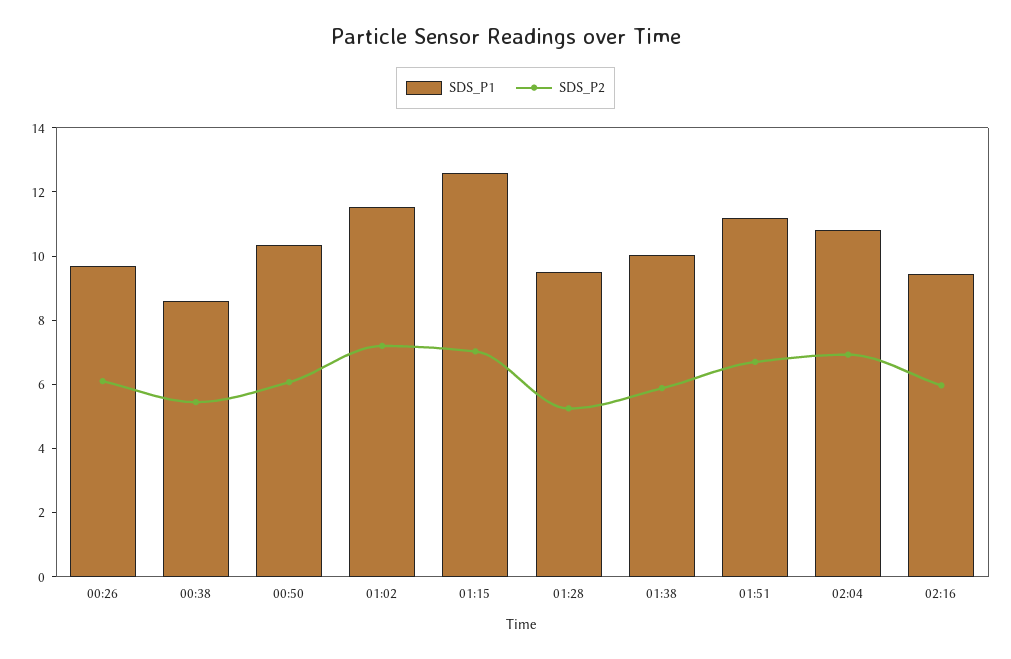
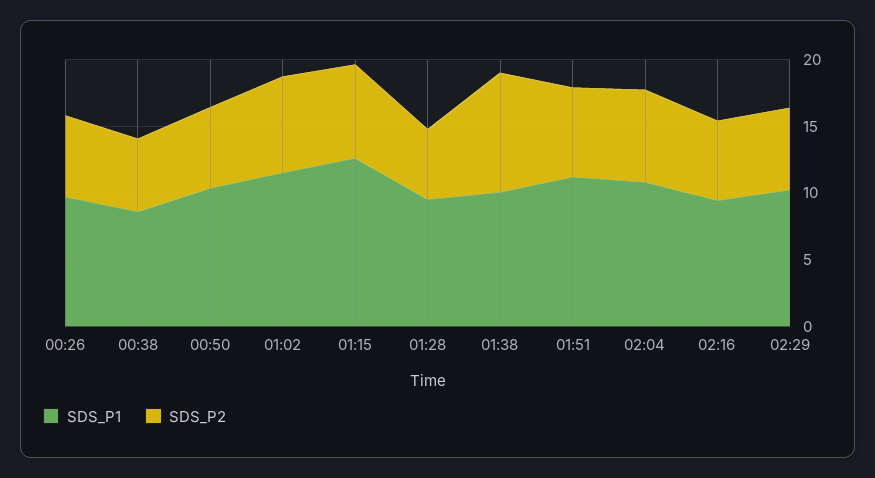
SDS_P2, 01:38: 6 -> 9
SDS_P1, 02:29: none -> 10
SDS_P2, 02:29: none -> 6

